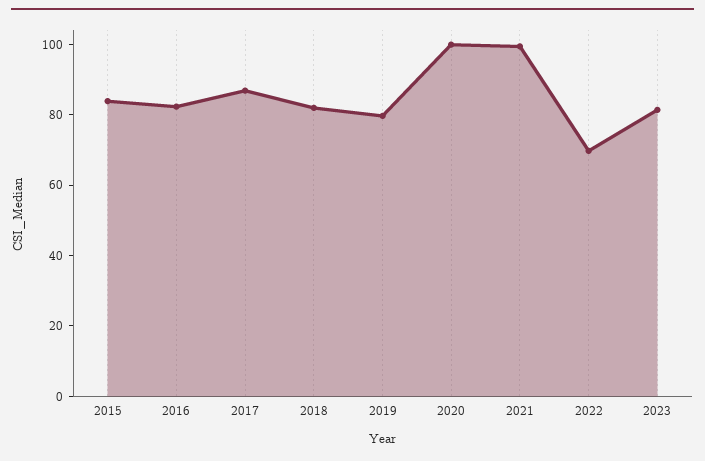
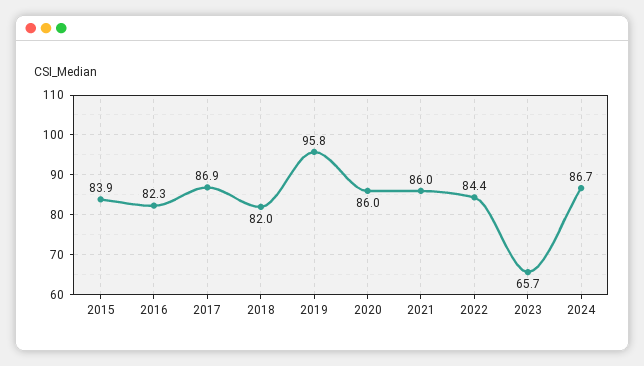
2019: 80 -> 95.8
2020: 100 -> 86
2021: 100 -> 86
2022: 70 -> 84.4
2023: 80 -> 65.7
2024: none -> 86.7

